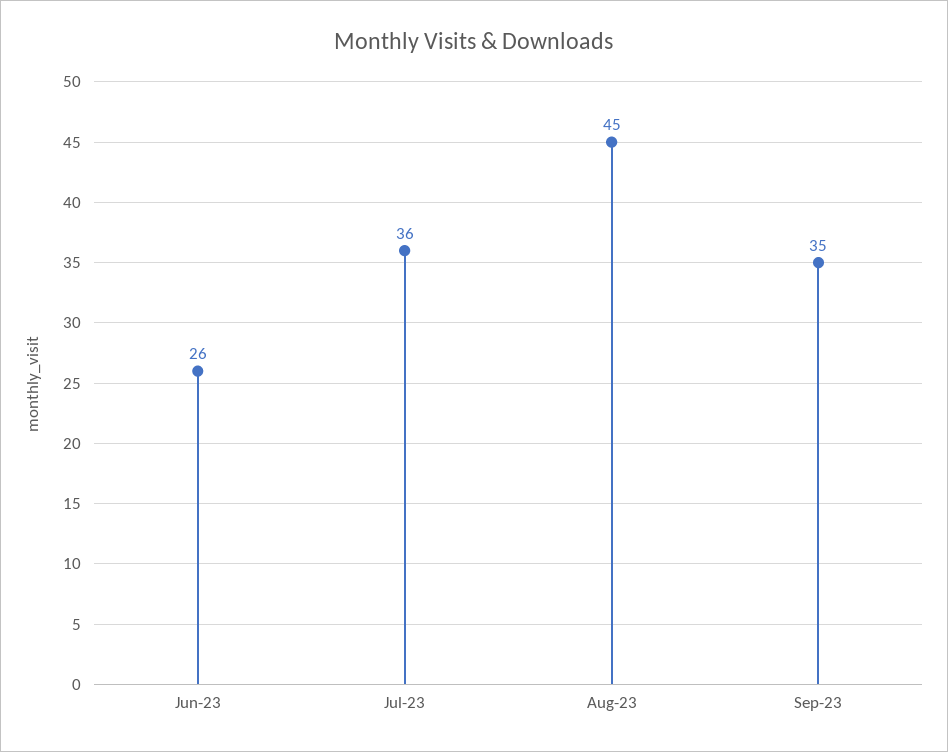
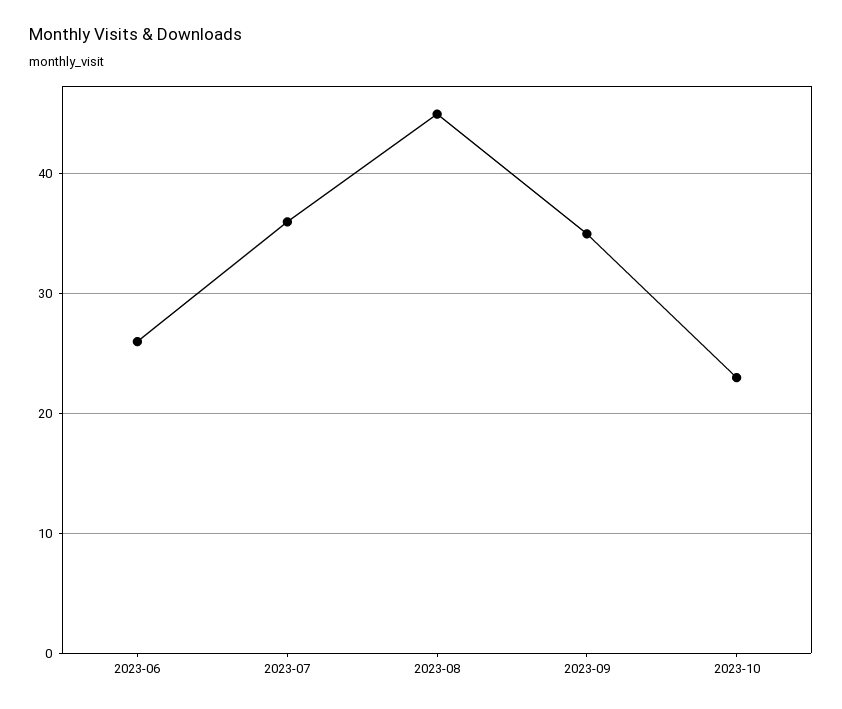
2023-10: none -> 23

